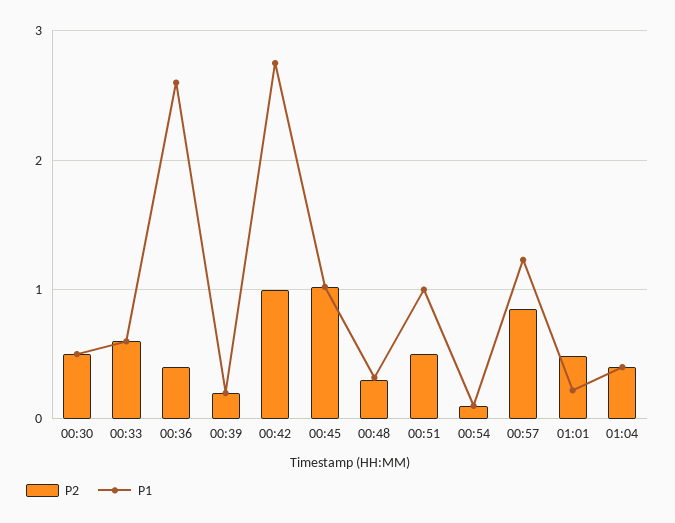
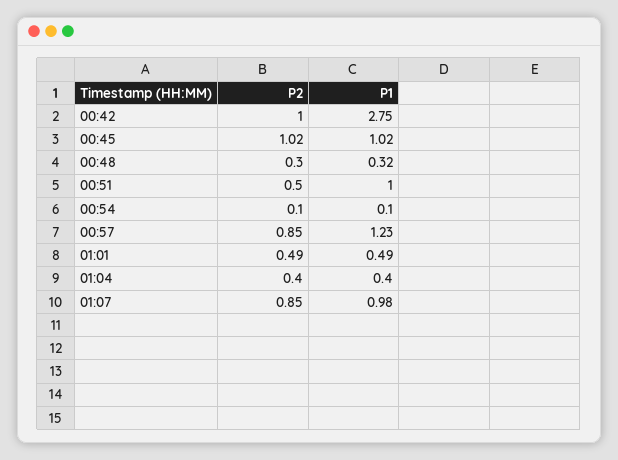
P2, 00:30: 0.5 -> none
P1, 00:30: 0.5 -> none
P2, 00:33: 0.6 -> none
P1, 00:33: 0.6 -> none
P2, 00:36: 0.4 -> none
P1, 00:36: 2.6 -> none
P2, 00:39: 0.2 -> none
P1, 00:39: 0.2 -> none
P1, 01:01: 0.2 -> 0.49
P2, 01:07: none -> 0.85
P1, 01:07: none -> 0.98

